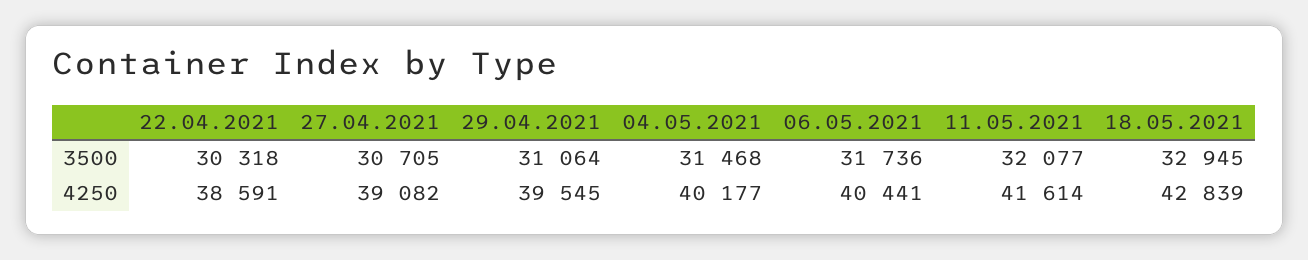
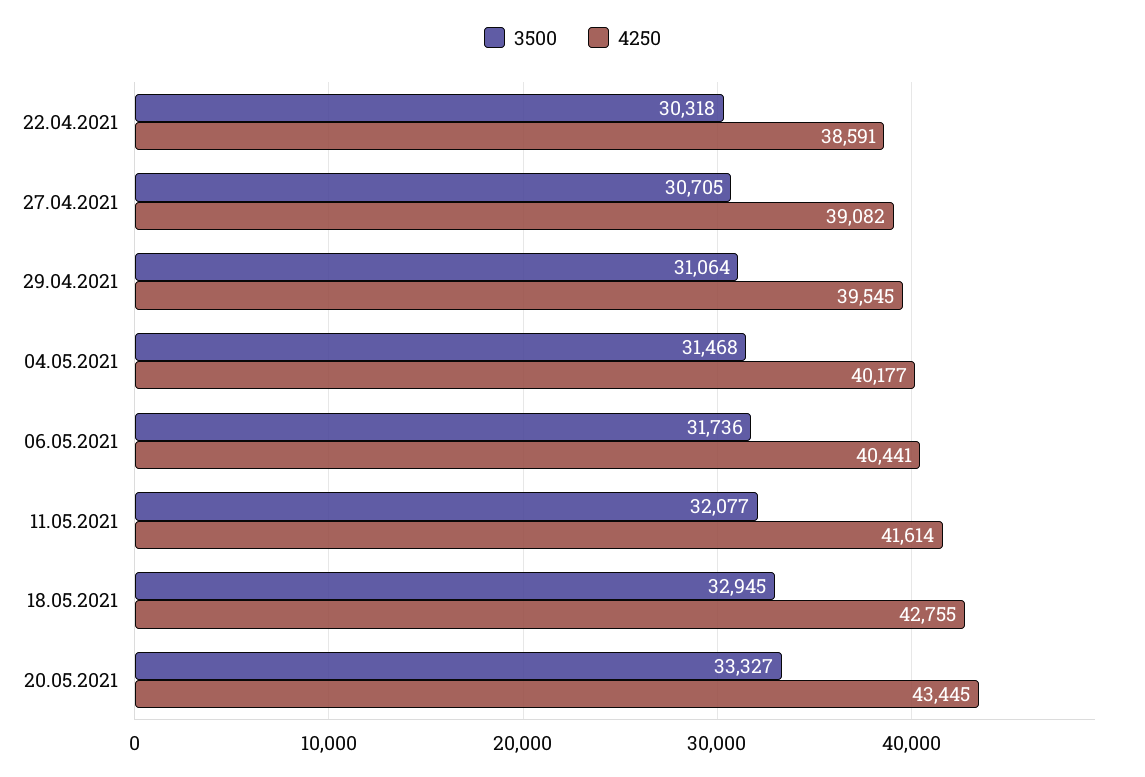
4250, 18.05.2021: 42839 -> 42755
3500, 20.05.2021: none -> 33327
4250, 20.05.2021: none -> 43445

